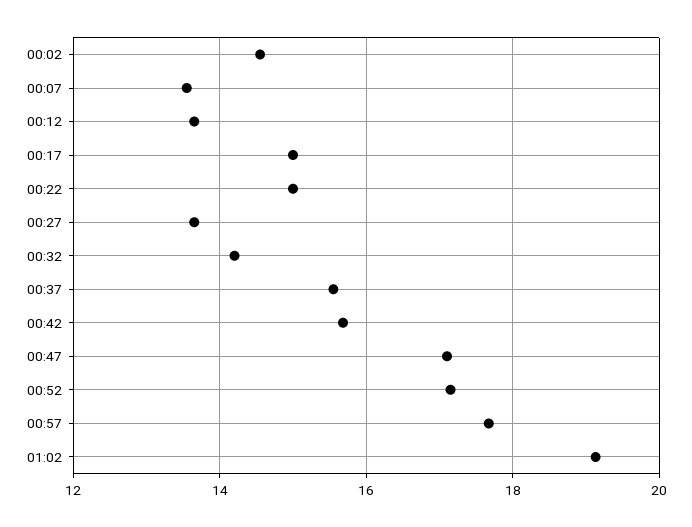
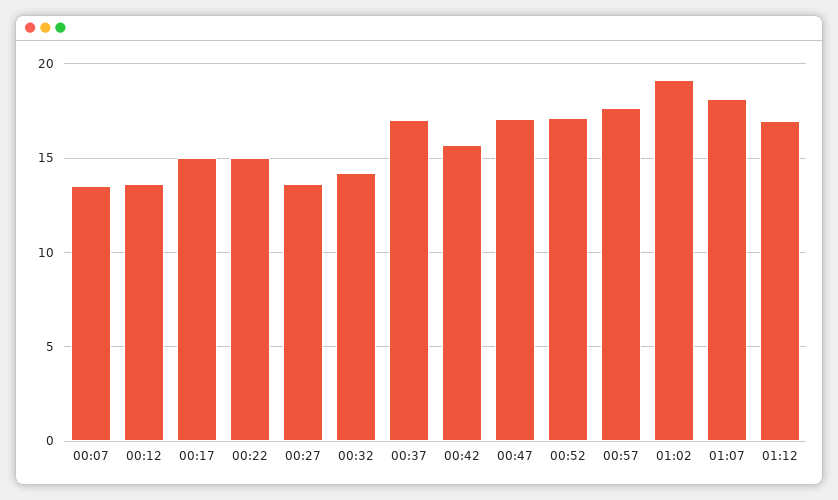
00:02: 14.6 -> none
00:37: 15.6 -> 17
01:07: none -> 18
01:12: none -> 17

